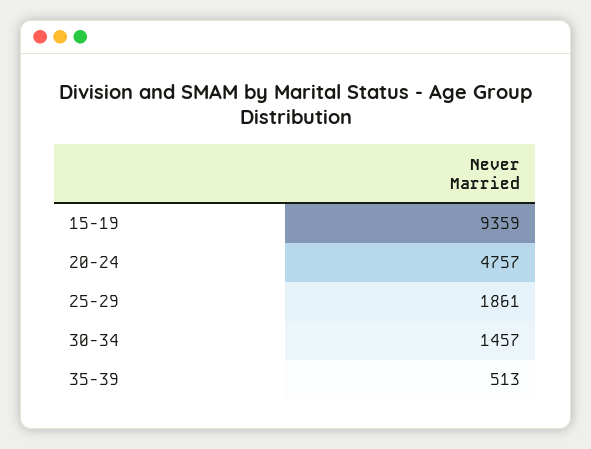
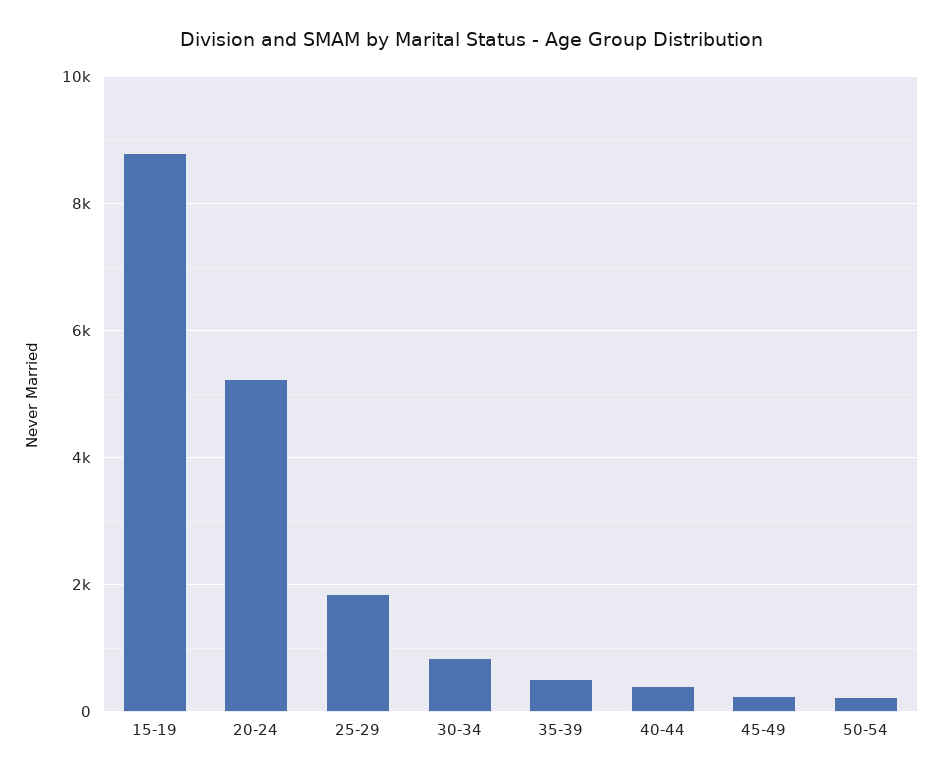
15-19: 9359 -> 8800
20-24: 4757 -> 5200
30-34: 1457 -> 800
40-44: none -> 400
45-49: none -> 200
50-54: none -> 200

